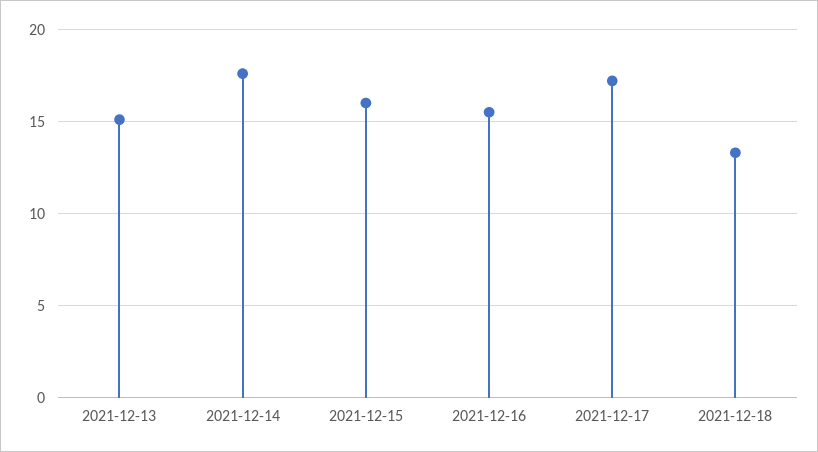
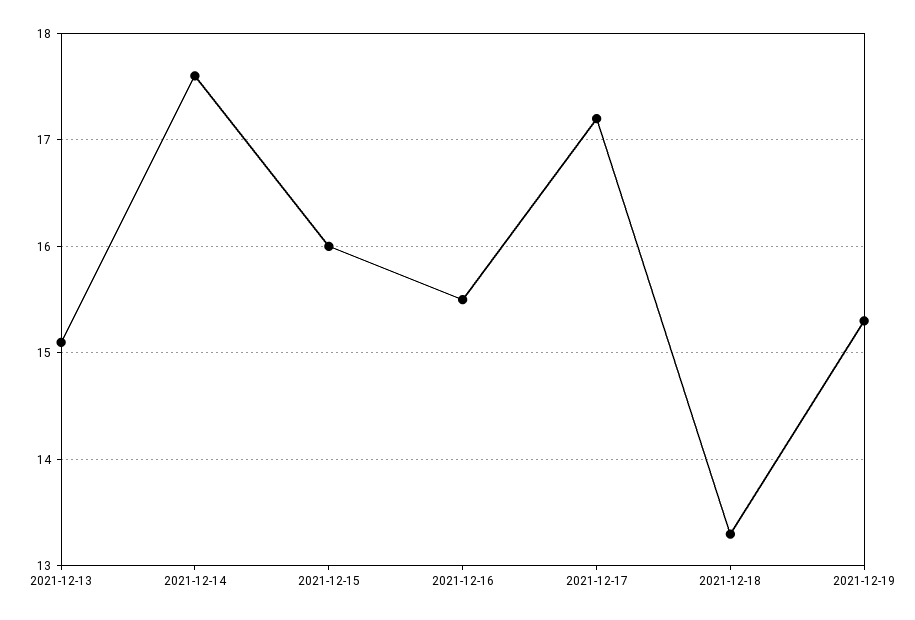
2021-12-19: none -> 15.3

